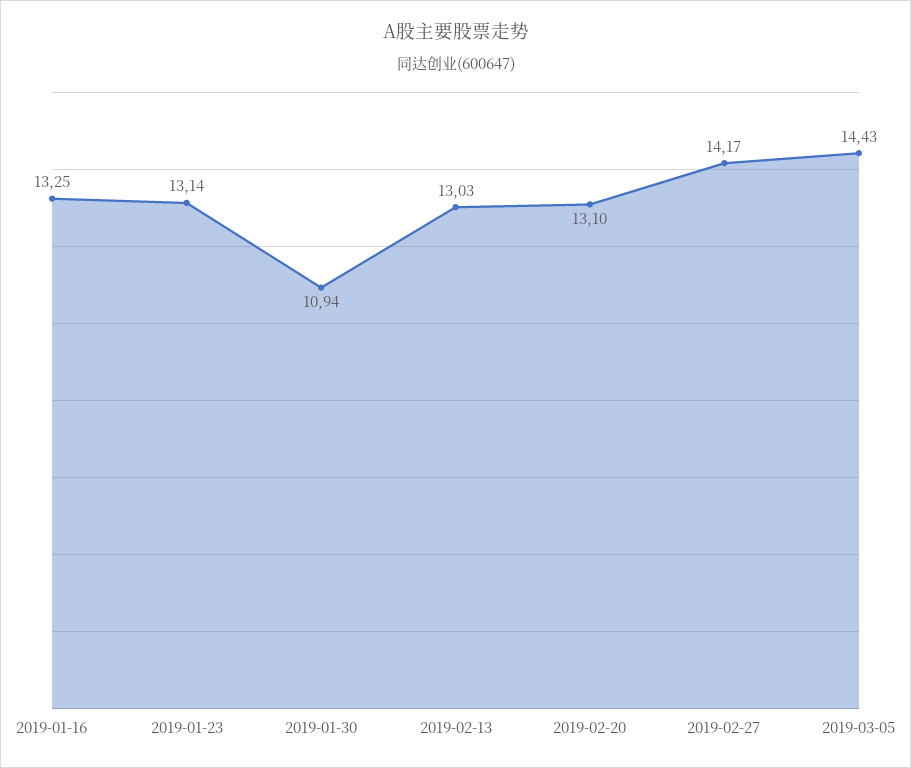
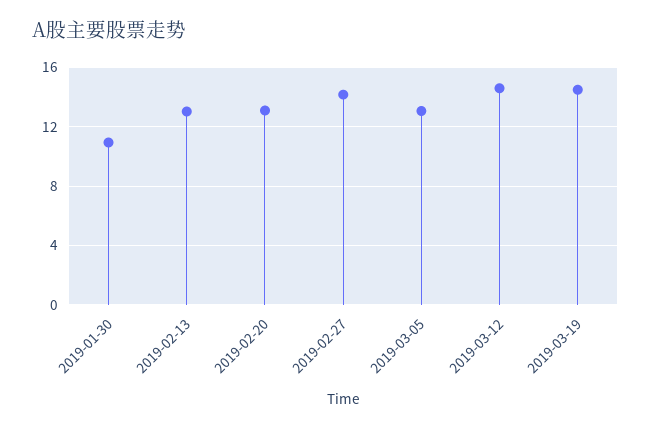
2019-01-16: 13.25 -> none
2019-01-23: 13.14 -> none
2019-03-05: 14.43 -> 13
2019-03-12: none -> 14.5
2019-03-19: none -> 14.5

